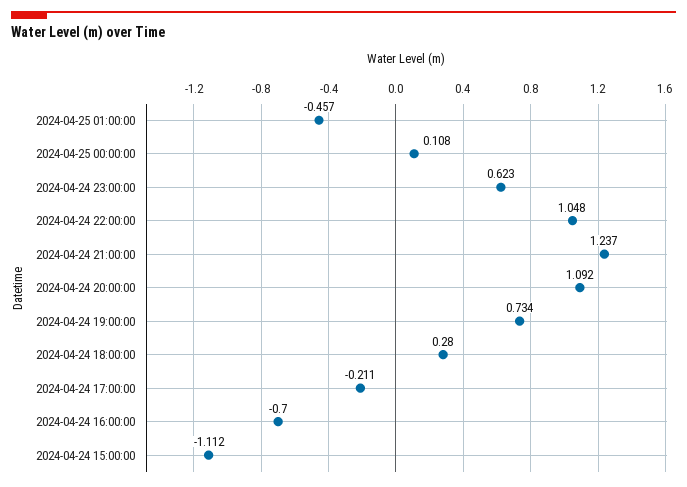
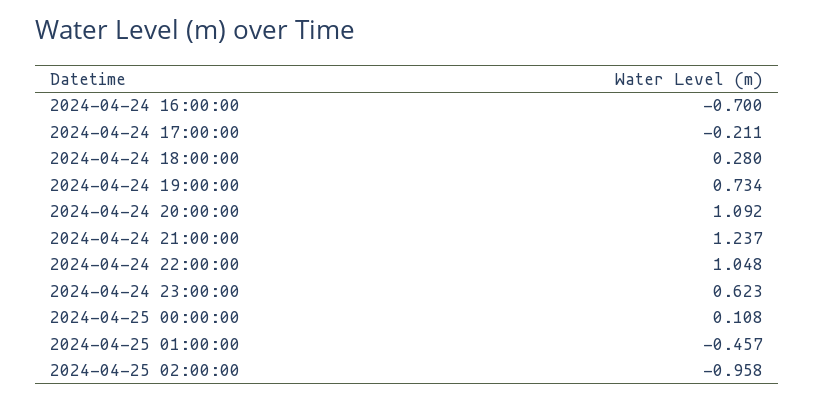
2024-04-24 15:00:00: -1.112 -> none
2024-04-25 02:00:00: none -> -0.958

